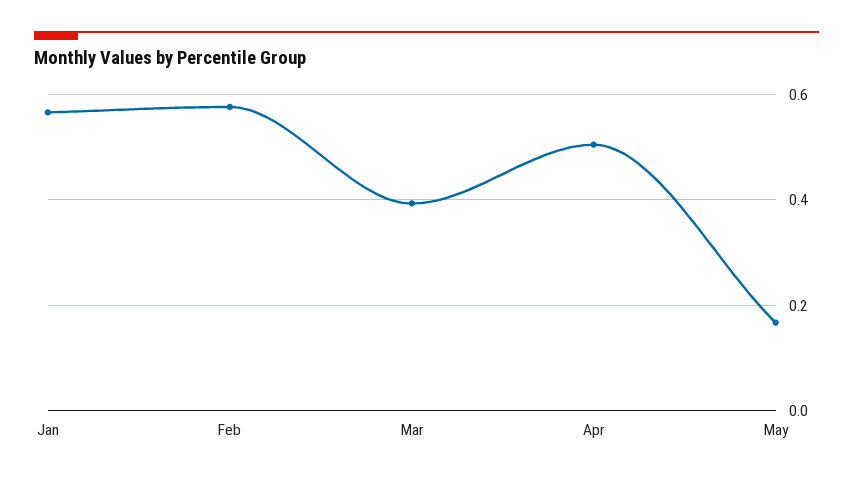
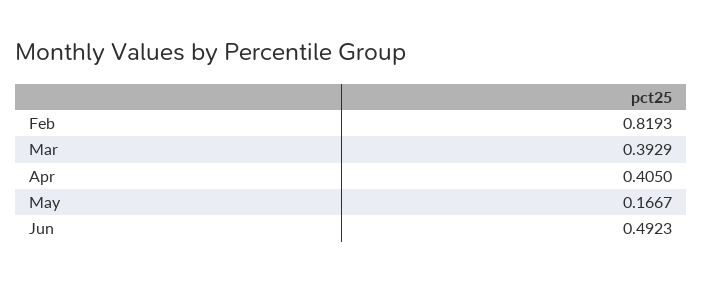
Jan: 0.56 -> none
Feb: 0.58 -> 0.8193
Apr: 0.5 -> 0.405
Jun: none -> 0.4923

